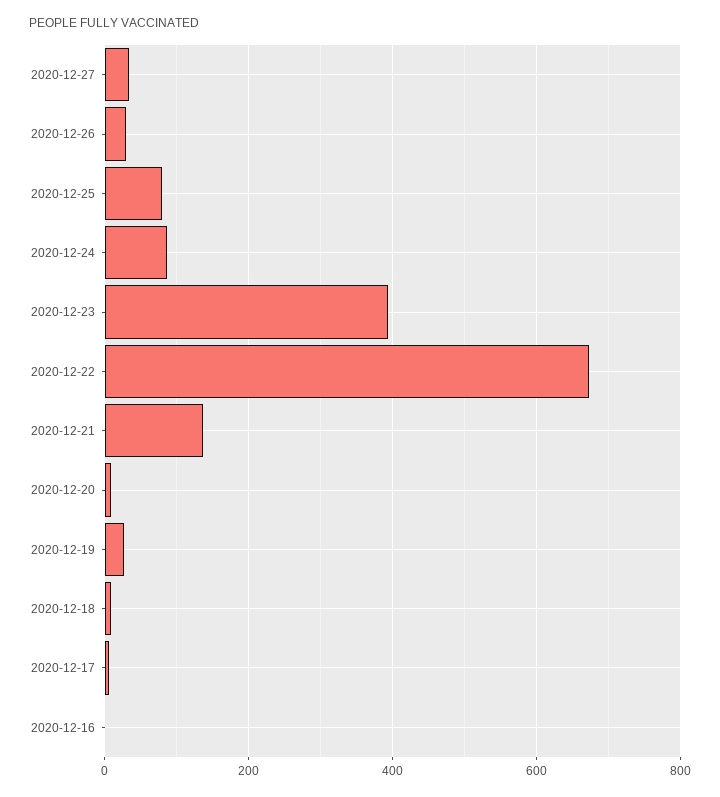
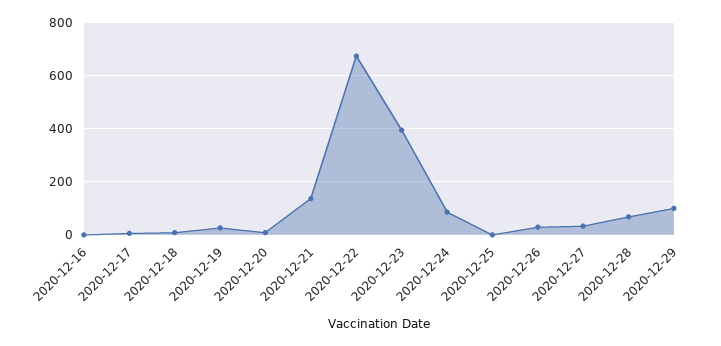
2020-12-25: 80 -> 0
2020-12-28: none -> 75
2020-12-29: none -> 100

